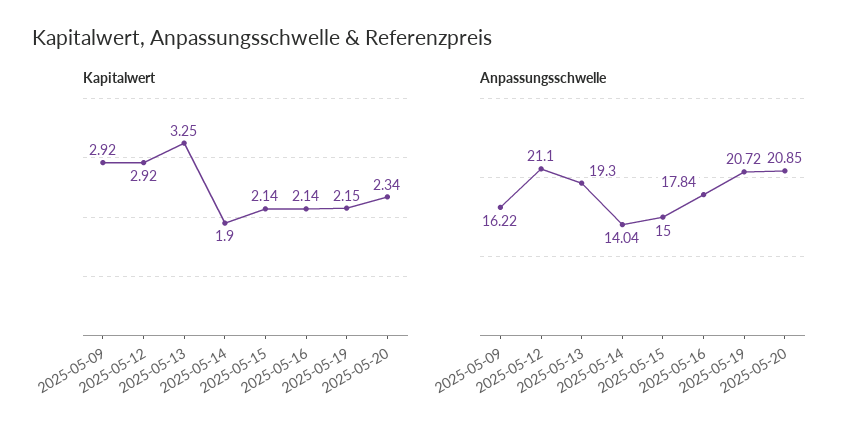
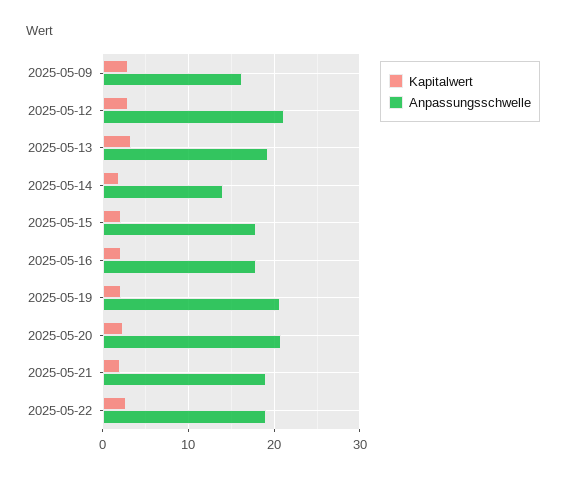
Anpassungsschwelle, 2025-05-15: 15 -> 18
Kapitalwert, 2025-05-21: none -> 2
Anpassungsschwelle, 2025-05-21: none -> 19
Kapitalwert, 2025-05-22: none -> 3
Anpassungsschwelle, 2025-05-22: none -> 19

